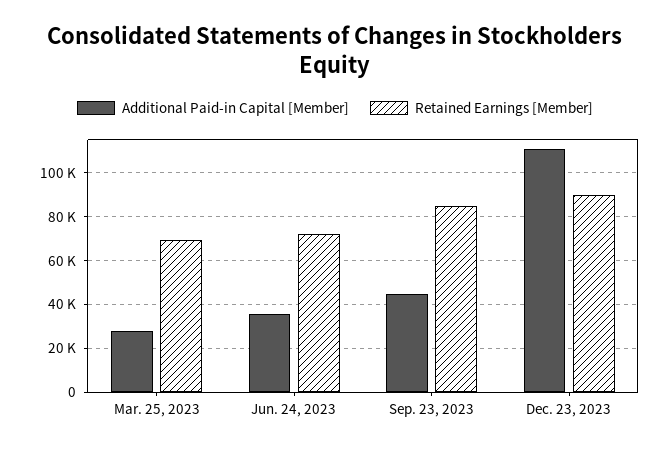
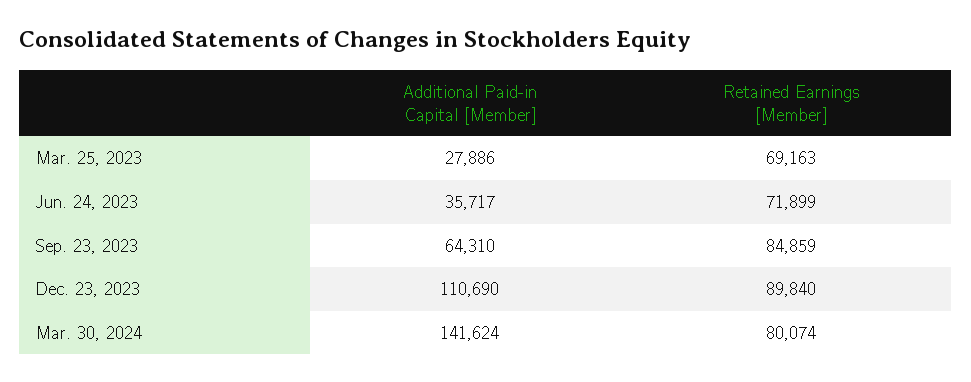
Additional Paid-in Capital [Member], Sep. 23, 2023: 45000 -> 64310
Additional Paid-in Capital [Member], Mar. 30, 2024: none -> 141624
Retained Earnings [Member], Mar. 30, 2024: none -> 80074

